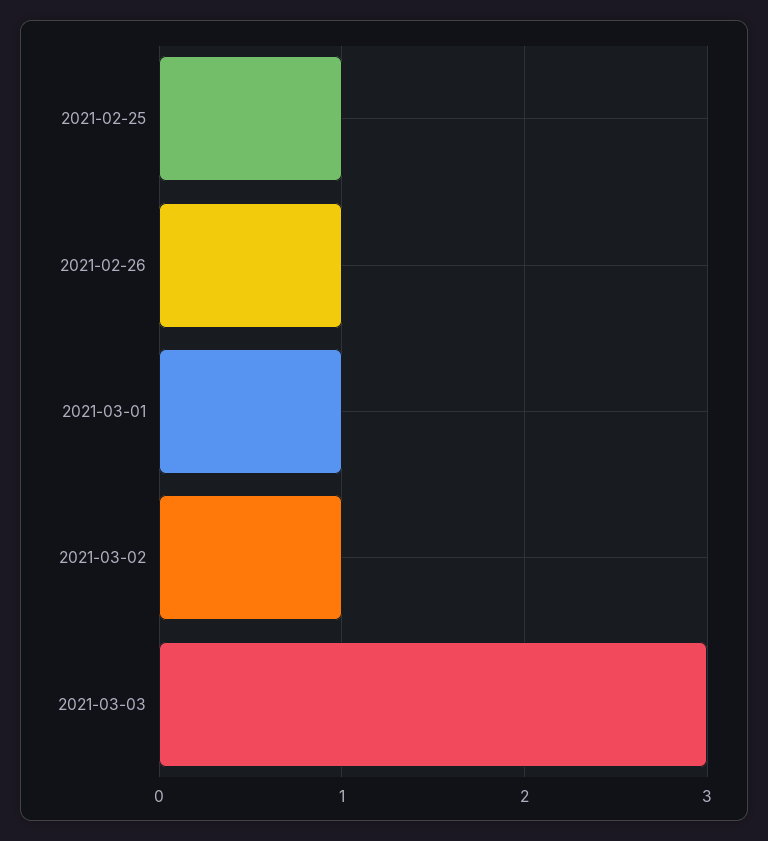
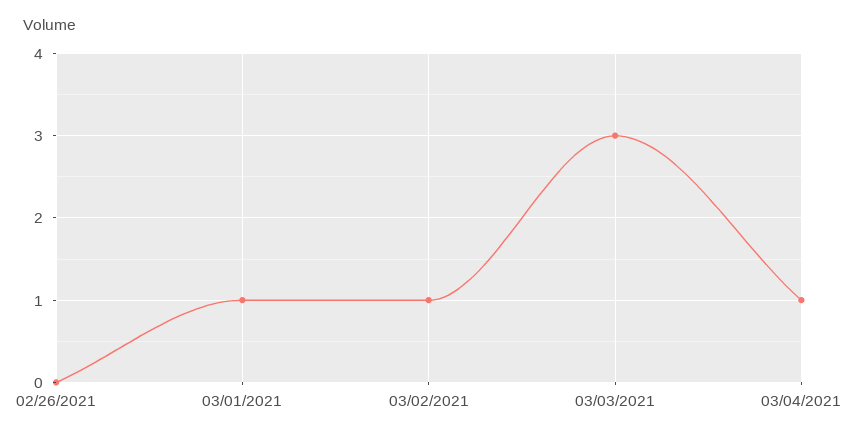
2021-02-25: 1 -> none
2021-02-26: 1 -> 0
03/04/2021: none -> 1

